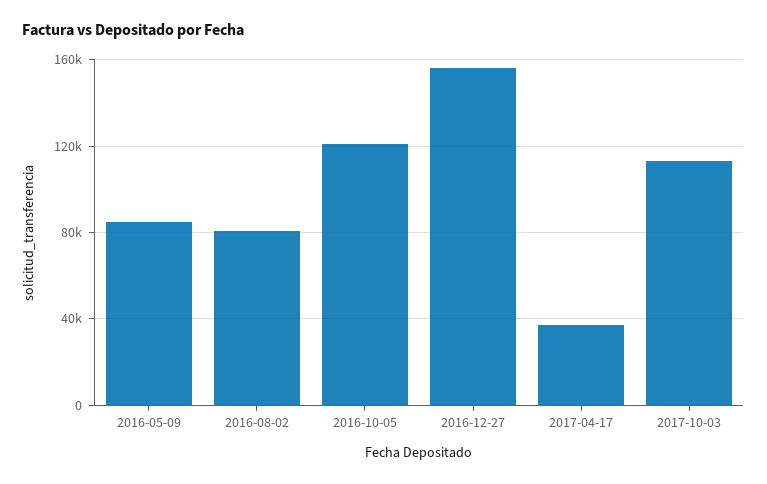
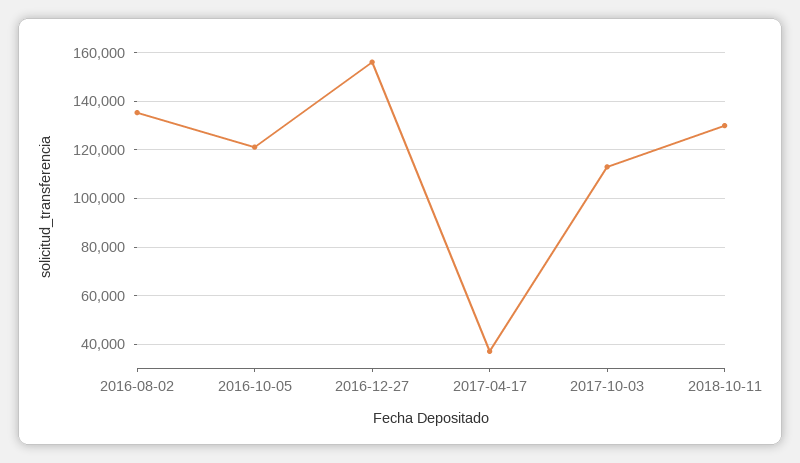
2016-05-09: 85000 -> none
2016-08-02: 80000 -> 135000
2018-10-11: none -> 130000

